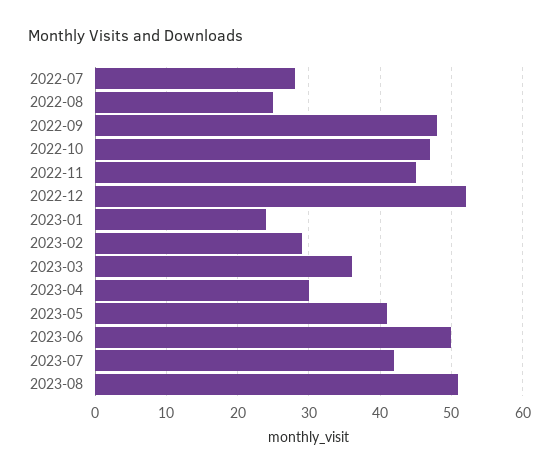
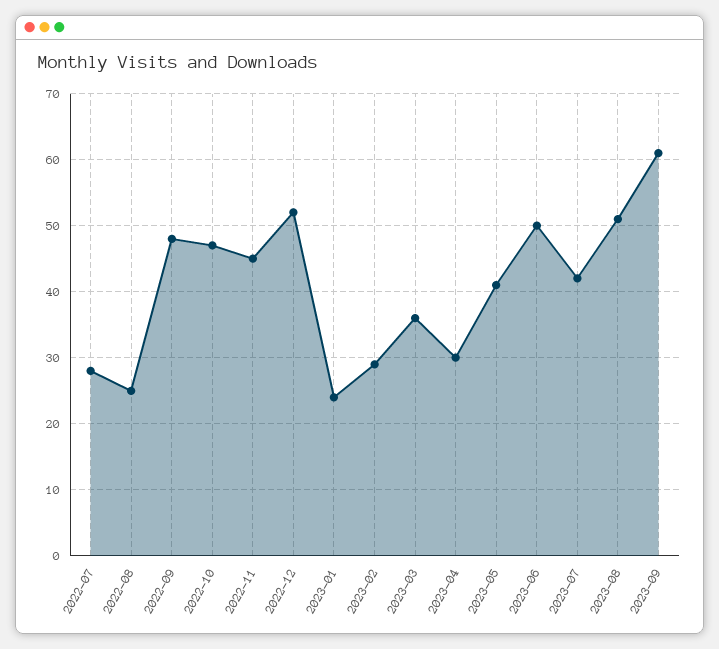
2023-09: none -> 61

